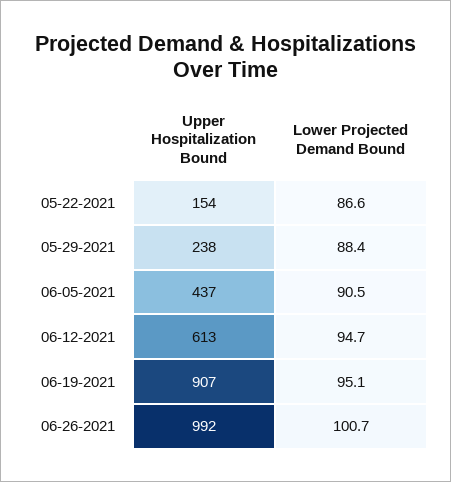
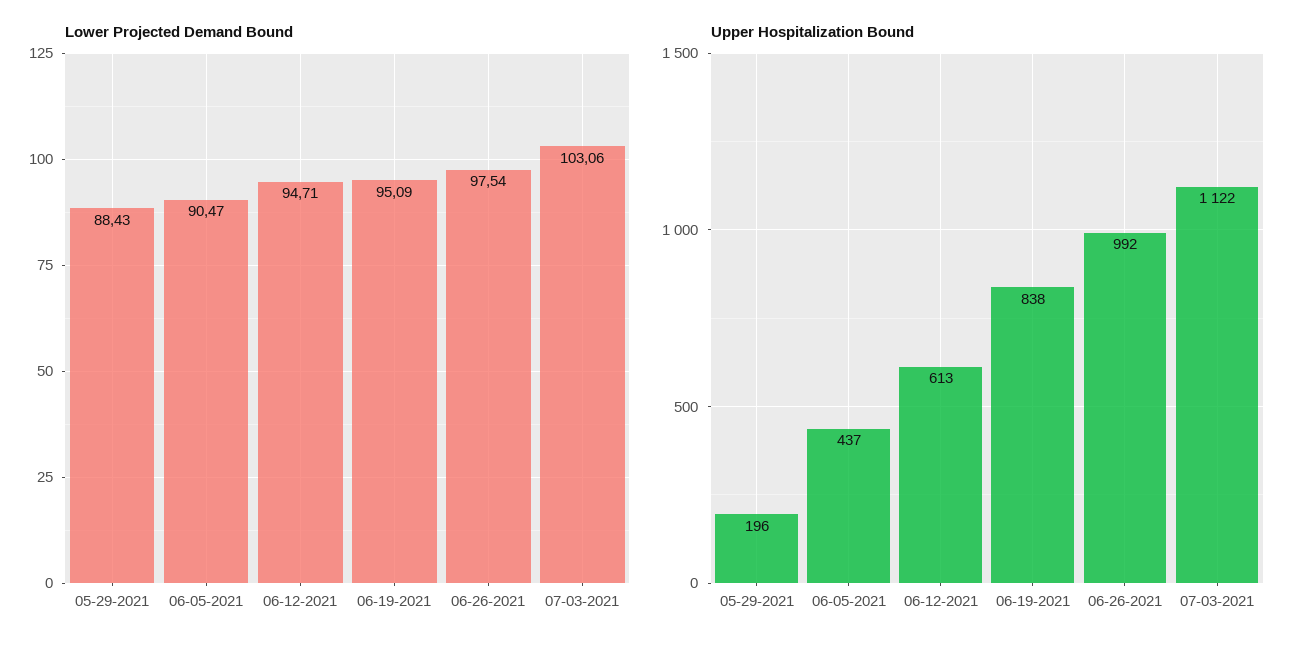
Upper Hospitalization Bound, 05-22-2021: 154 -> none
Lower Projected Demand Bound, 05-22-2021: 86.6 -> none
Upper Hospitalization Bound, 05-29-2021: 238 -> 196
Upper Hospitalization Bound, 06-19-2021: 907 -> 838
Lower Projected Demand Bound, 06-26-2021: 100.7 -> 97.54
Lower Projected Demand Bound, 07-03-2021: none -> 103.06
Upper Hospitalization Bound, 07-03-2021: none -> 1122

